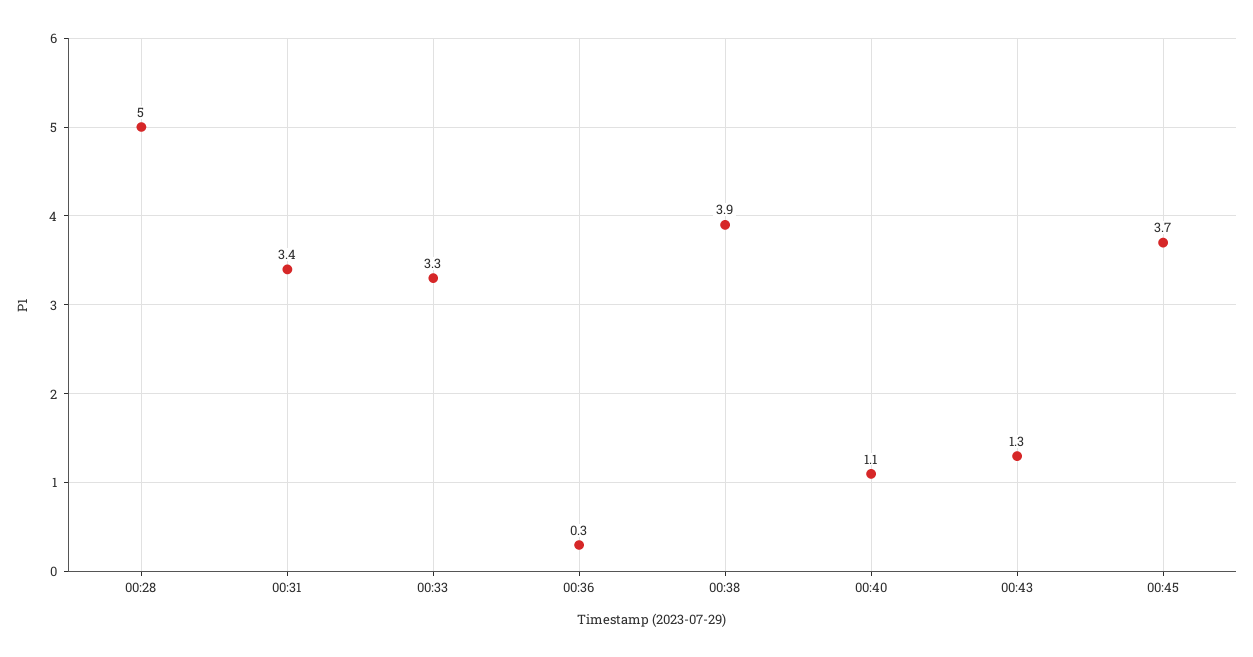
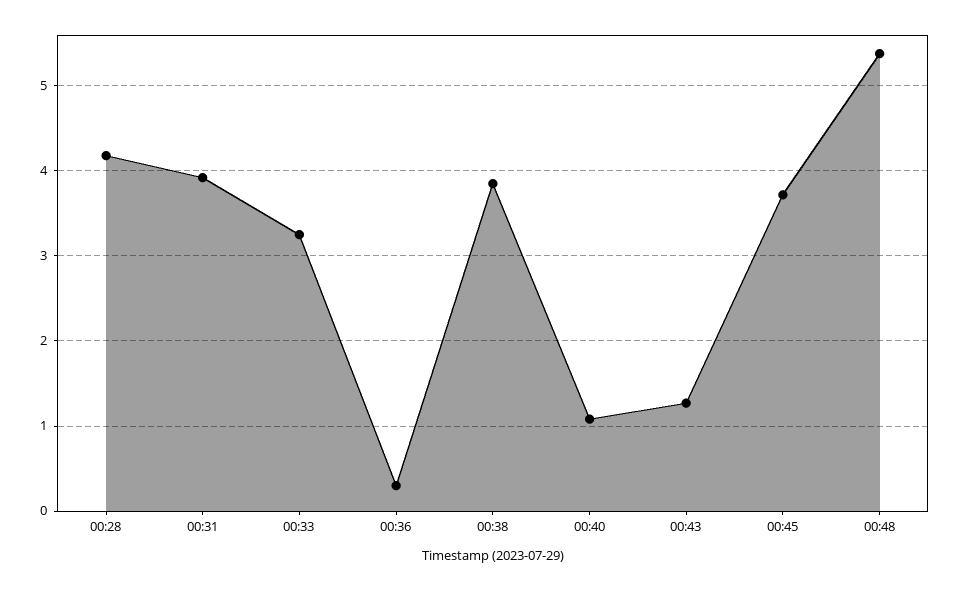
00:28: 5 -> 4.2
00:31: 3.4 -> 3.9
00:48: none -> 5.4

